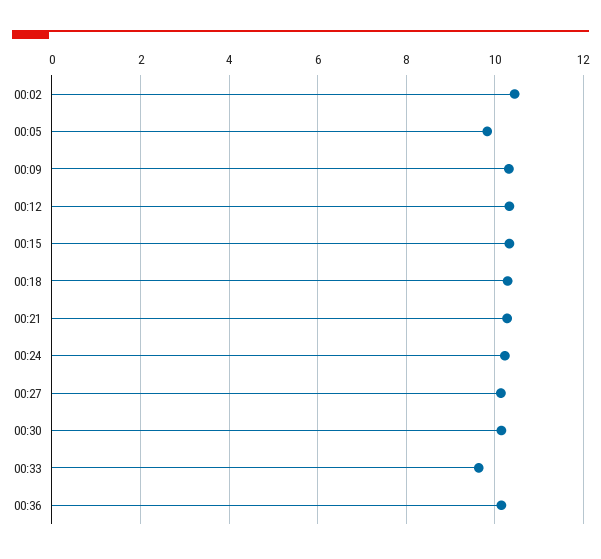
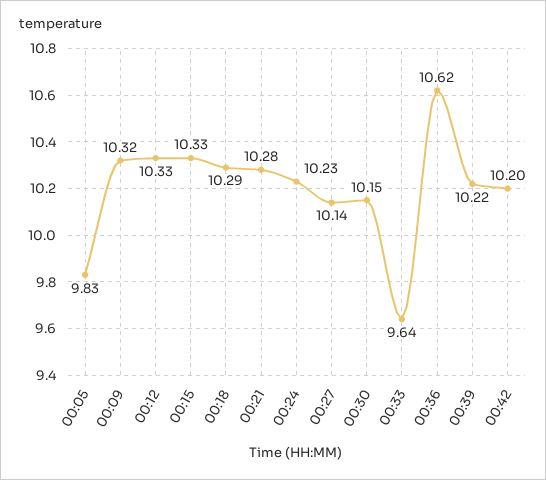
00:02: 10.4 -> none
00:36: 10.2 -> 10.62
00:39: none -> 10.22
00:42: none -> 10.2

